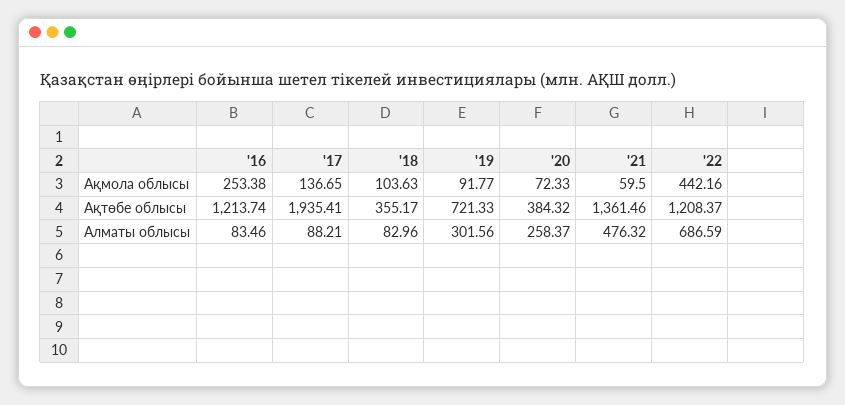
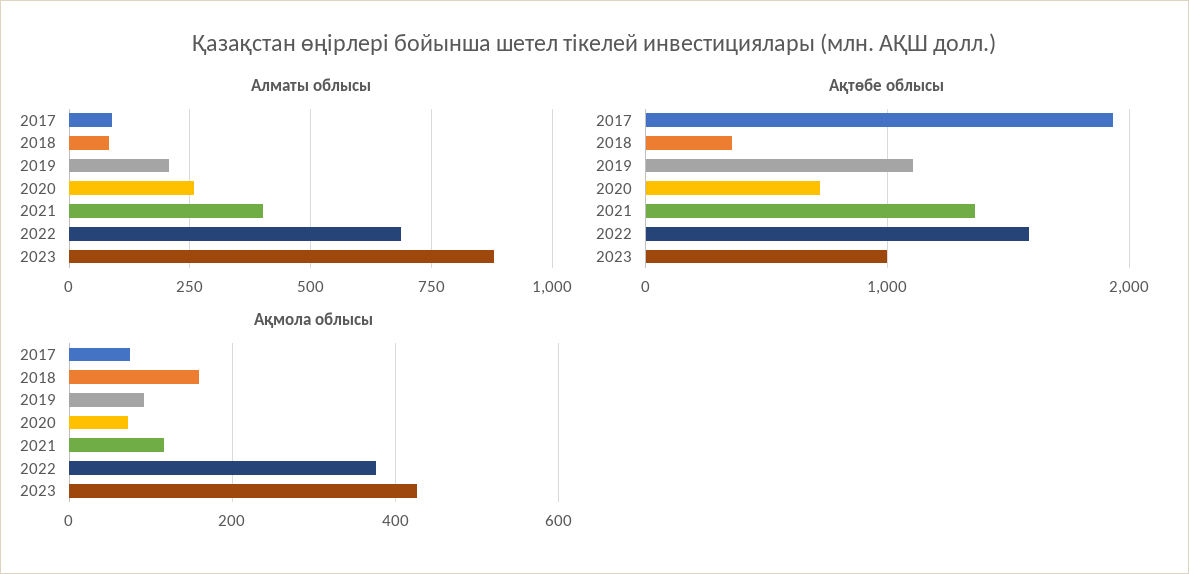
Ақмола облысы, '16: 253.38 -> none
Ақмола облысы, '17: 136.65 -> 80
Ақмола облысы, '18: 103.63 -> 160
Ақмола облысы, '21: 59.5 -> 120
Ақмола облысы, '22: 442.16 -> 380
Ақтөбе облысы, '16: 1213.74 -> none
Ақтөбе облысы, '19: 721.33 -> 1100
Ақтөбе облысы, '20: 384.32 -> 700
Ақтөбе облысы, '22: 1208.37 -> 1600
Алматы облысы, '16: 83.46 -> none
Алматы облысы, '19: 301.56 -> 200
Алматы облысы, '21: 476.32 -> 400
Алматы облысы, 2023: none -> 875
Ақтөбе облысы, 2023: none -> 1000
Ақмола облысы, 2023: none -> 420

